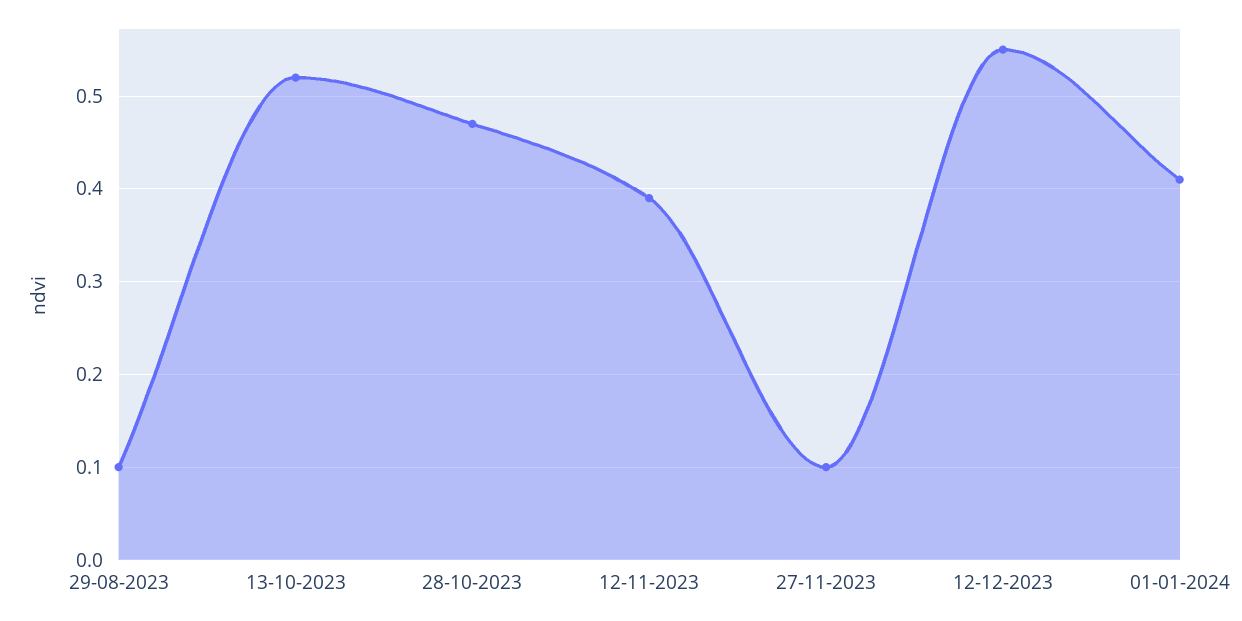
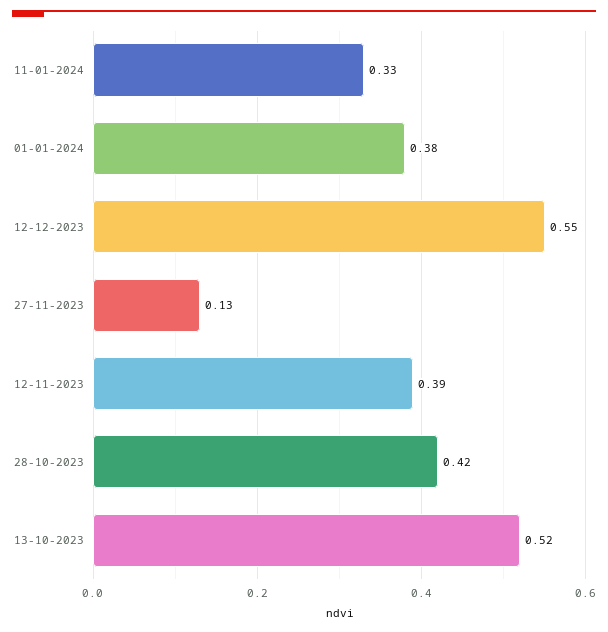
29-08-2023: 0.1 -> none
28-10-2023: 0.47 -> 0.42
27-11-2023: 0.1 -> 0.13
01-01-2024: 0.41 -> 0.38
11-01-2024: none -> 0.33

